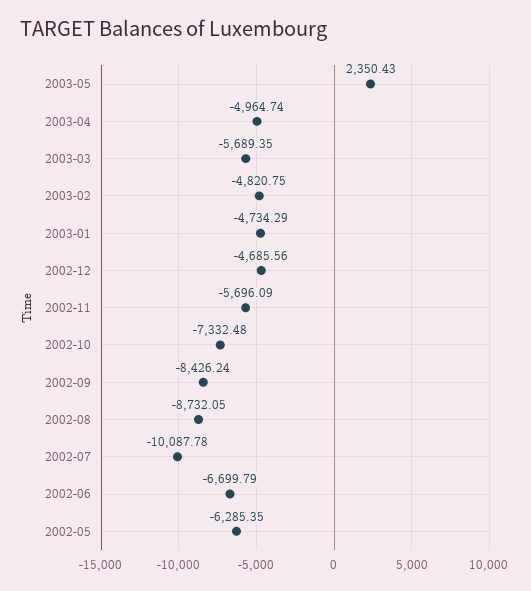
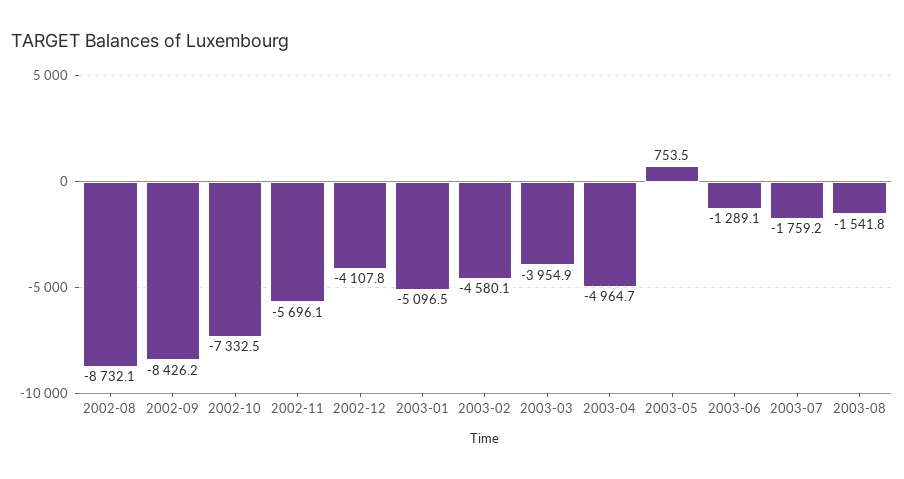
2003-05: 2350.43 -> 753.5
2003-03: -5689.35 -> -3954.9
2003-02: -4820.75 -> -4580.1
2003-01: -4734.29 -> -5096.5
2002-12: -4685.56 -> -4107.8
2002-07: -10087.78 -> none
2002-06: -6699.79 -> none
2002-05: -6285.35 -> none
2003-06: none -> -1289.1
2003-07: none -> -1759.2
2003-08: none -> -1541.8

